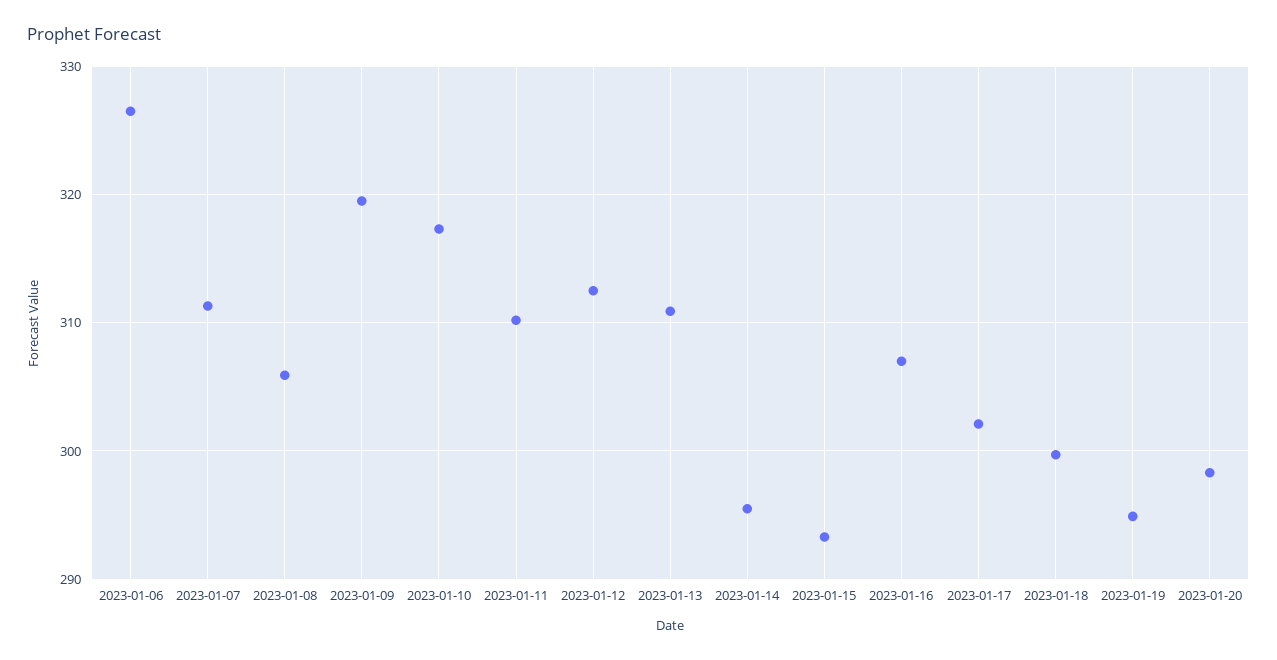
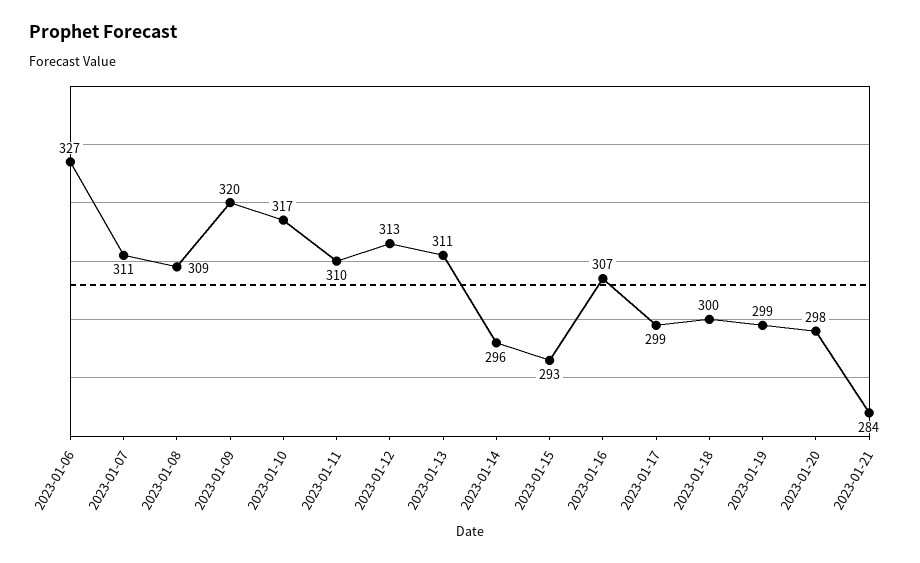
2023-01-08: 306 -> 309
2023-01-17: 302 -> 299
2023-01-19: 295 -> 299
2023-01-21: none -> 284

